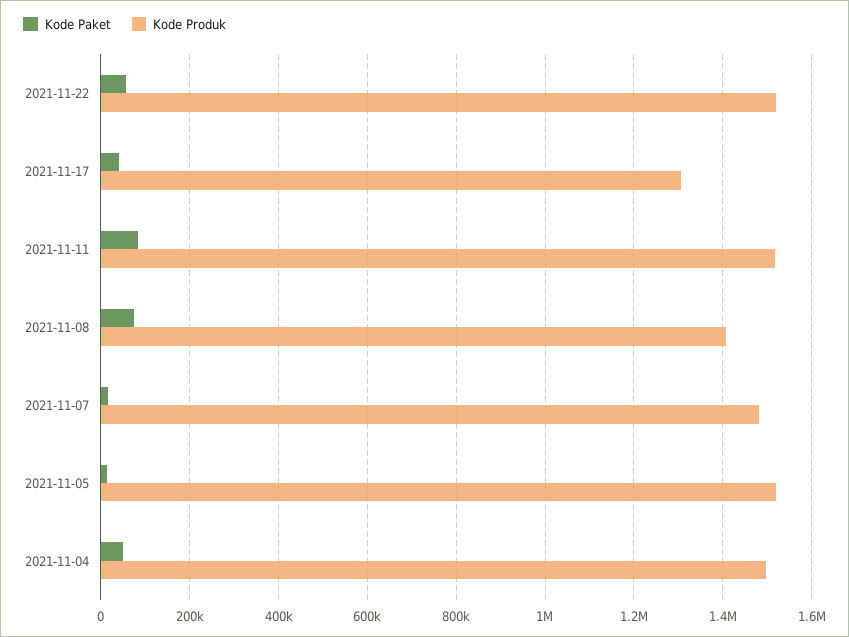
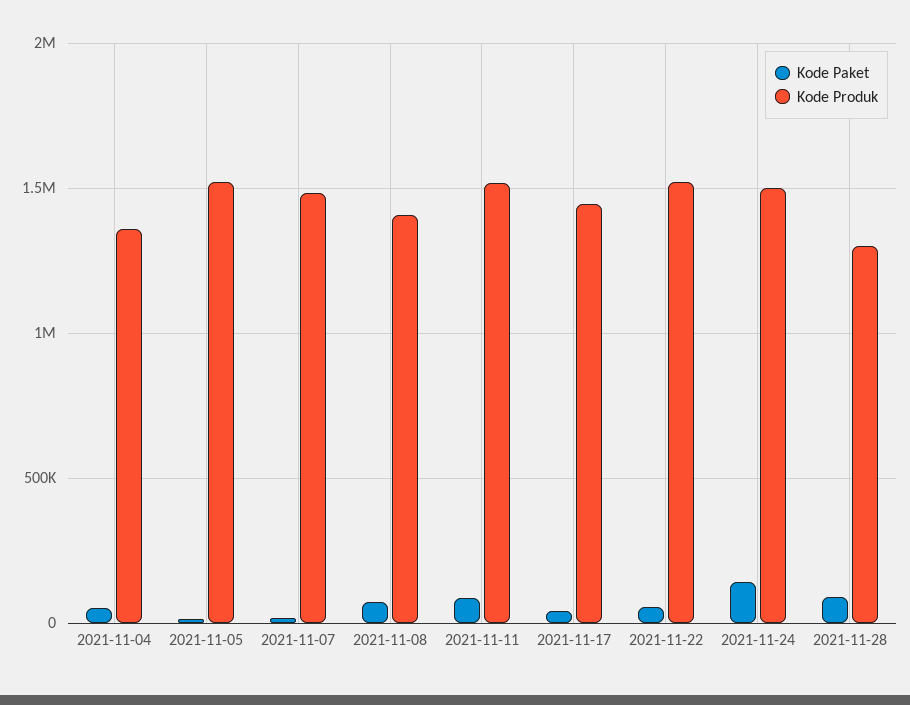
Kode Produk, 2021-11-17: 1300000 -> 1450000
Kode Produk, 2021-11-04: 1500000 -> 1350000
Kode Paket, 2021-11-24: none -> 150000
Kode Produk, 2021-11-24: none -> 1500000
Kode Paket, 2021-11-28: none -> 100000
Kode Produk, 2021-11-28: none -> 1300000

